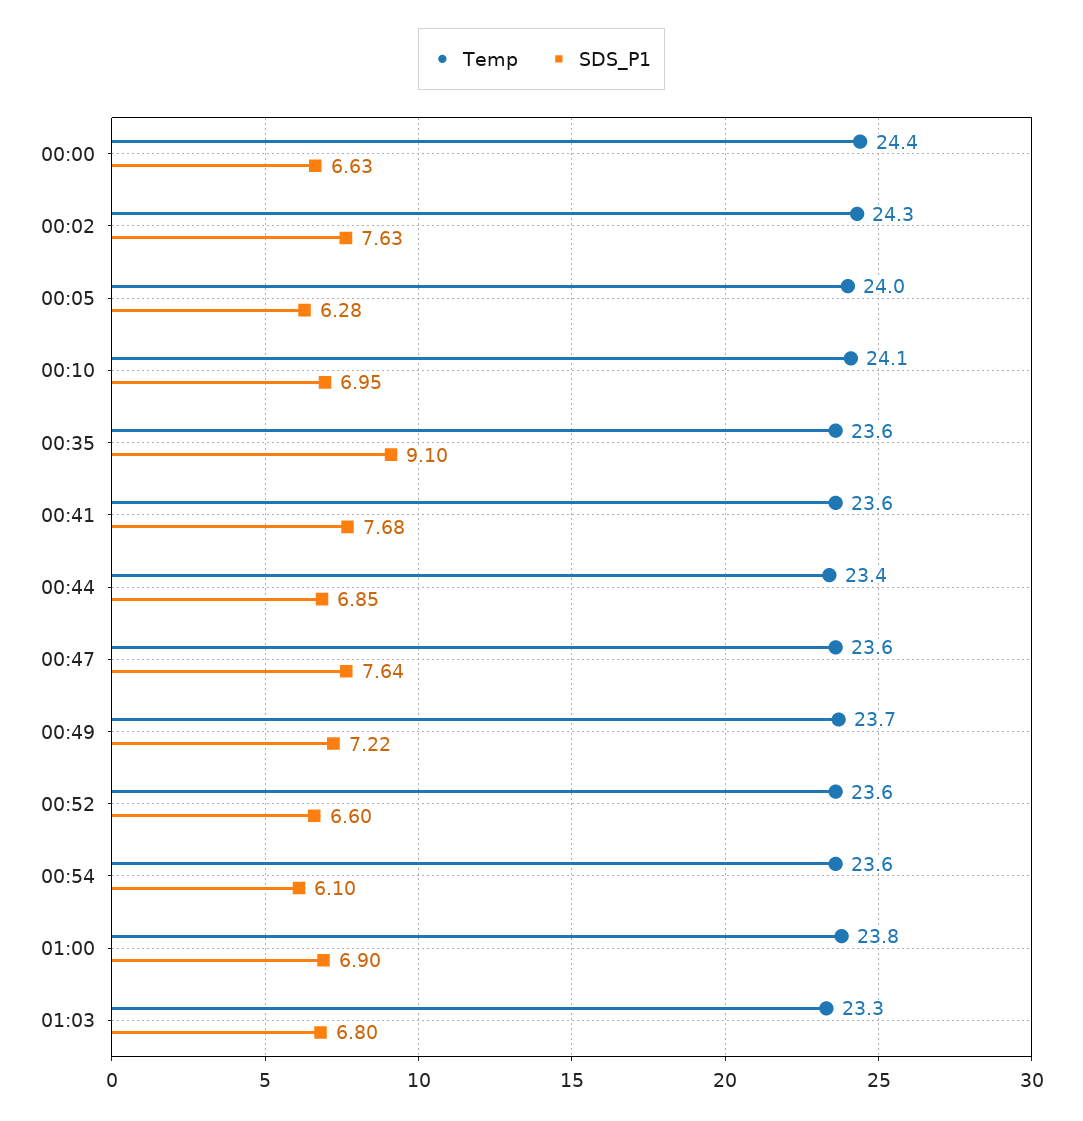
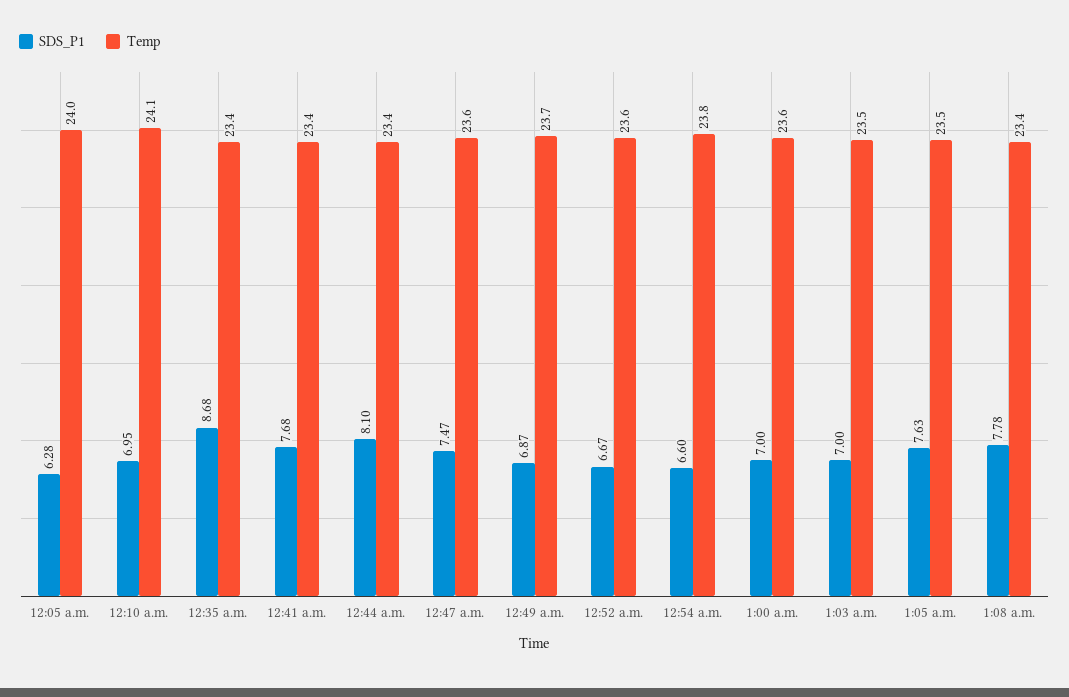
Temp, 00:00: 24.4 -> none
SDS_P1, 00:00: 6.63 -> none
Temp, 00:02: 24.3 -> none
SDS_P1, 00:02: 7.63 -> none
Temp, 00:35: 23.6 -> 23.4
SDS_P1, 00:35: 9.1 -> 8.68
Temp, 00:41: 23.6 -> 23.4
SDS_P1, 00:44: 6.85 -> 8.1
SDS_P1, 00:47: 7.64 -> 7.47
SDS_P1, 00:49: 7.22 -> 6.87
SDS_P1, 00:52: 6.6 -> 6.67
Temp, 00:54: 23.6 -> 23.8
SDS_P1, 00:54: 6.1 -> 6.6
Temp, 01:00: 23.8 -> 23.6
SDS_P1, 01:00: 6.9 -> 7
Temp, 01:03: 23.3 -> 23.5
SDS_P1, 01:03: 6.8 -> 7
SDS_P1, 1:05 a.m.: none -> 7.63
Temp, 1:05 a.m.: none -> 23.5
SDS_P1, 1:08 a.m.: none -> 7.78
Temp, 1:08 a.m.: none -> 23.4

